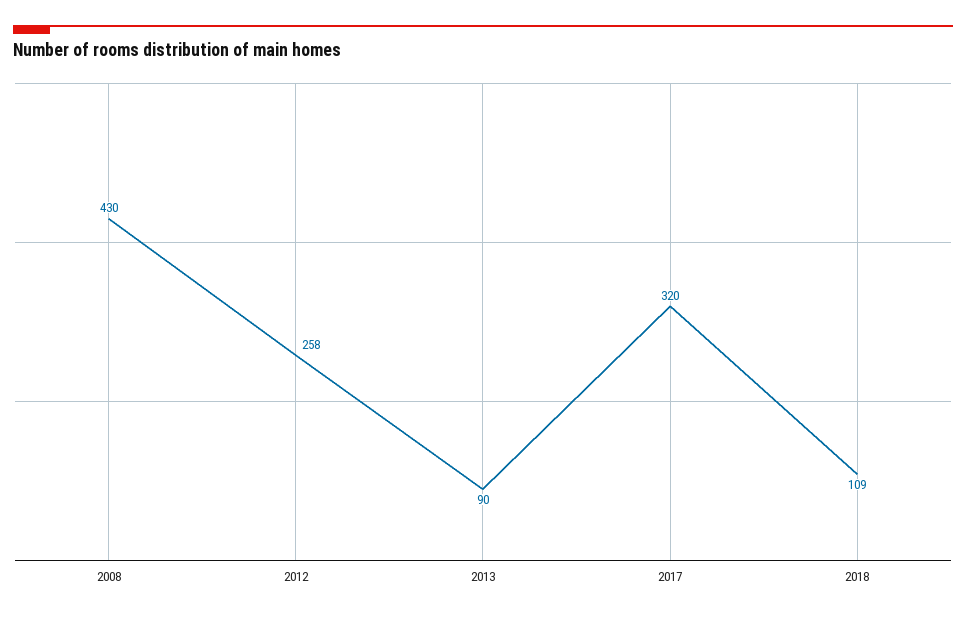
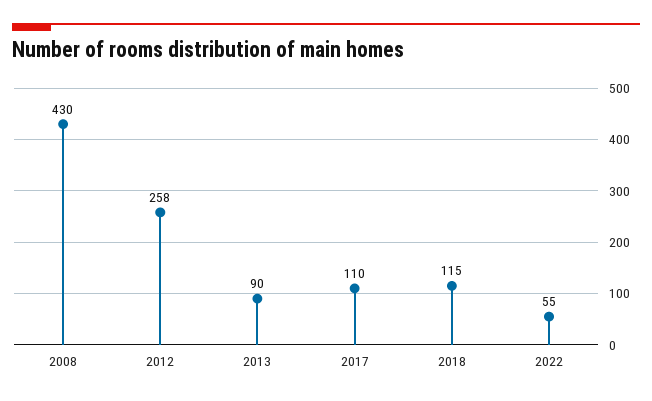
2017: 320 -> 110
2018: 109 -> 115
2022: none -> 55

